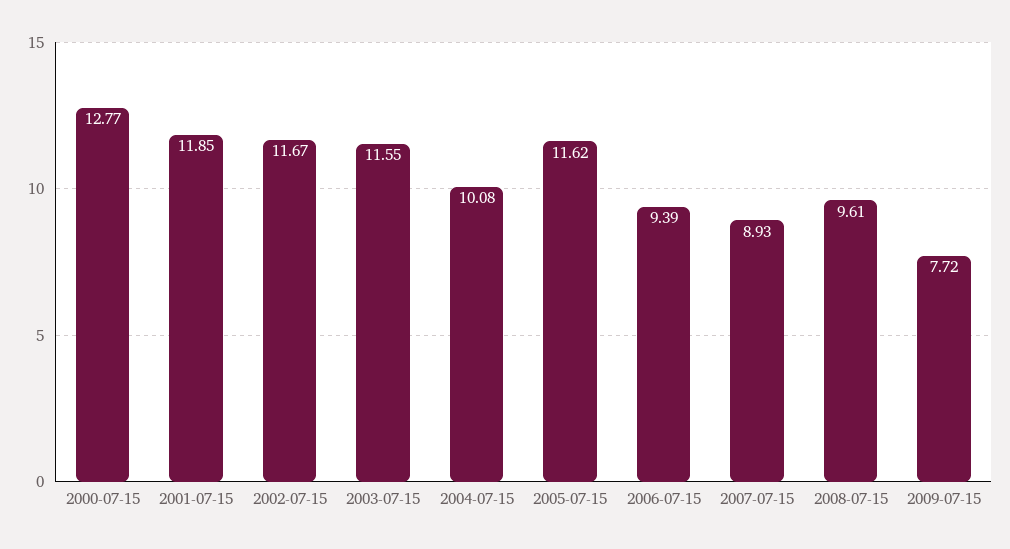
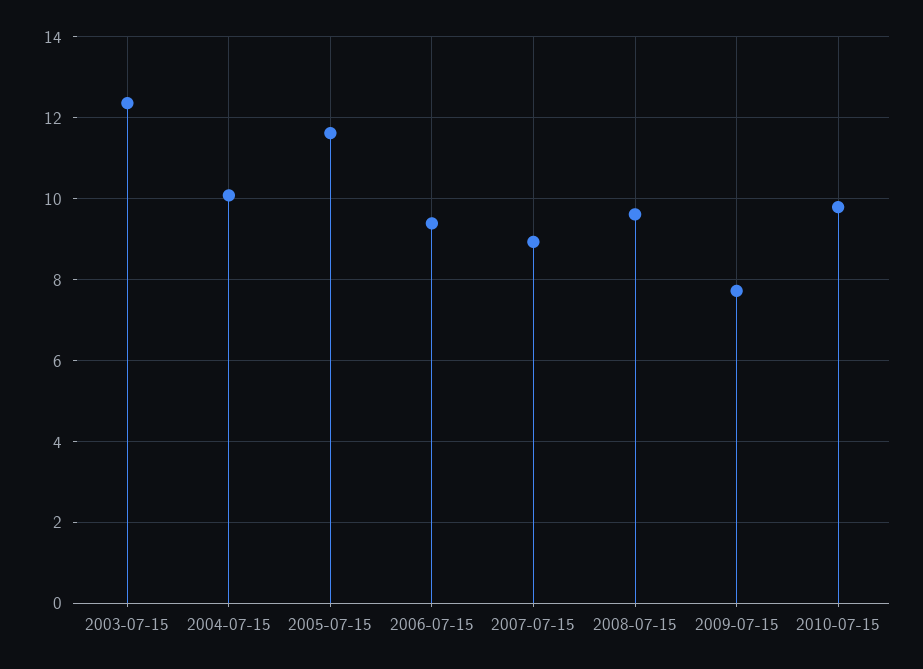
2000-07-15: 12.77 -> none
2001-07-15: 11.85 -> none
2002-07-15: 11.67 -> none
2003-07-15: 11.55 -> 12.4
2010-07-15: none -> 9.8

